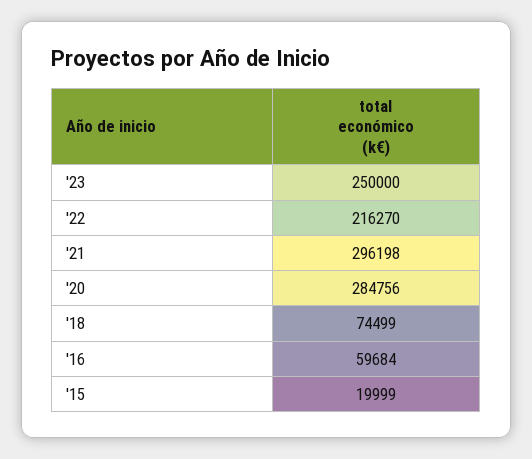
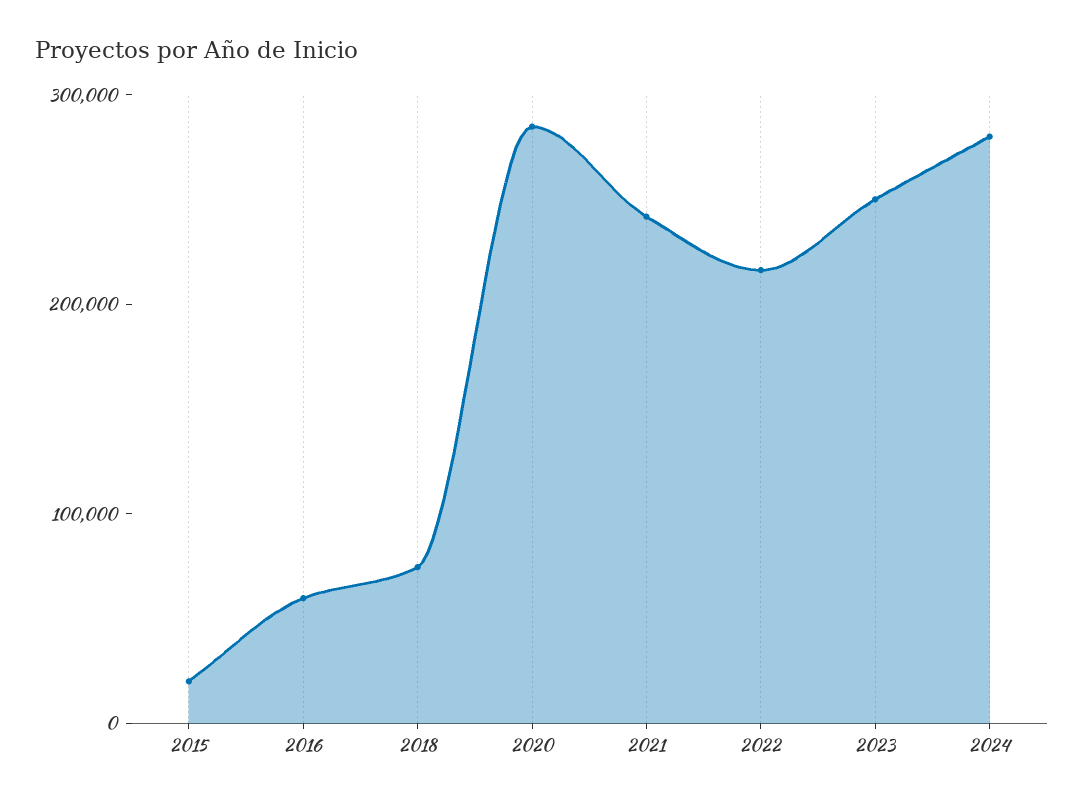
'21: 296198 -> 240000
2024: none -> 280000

